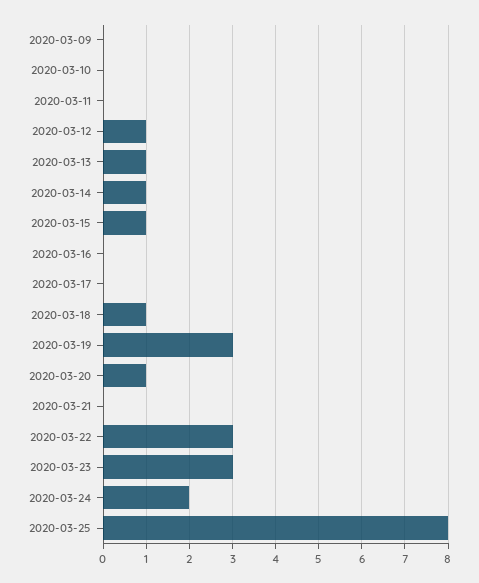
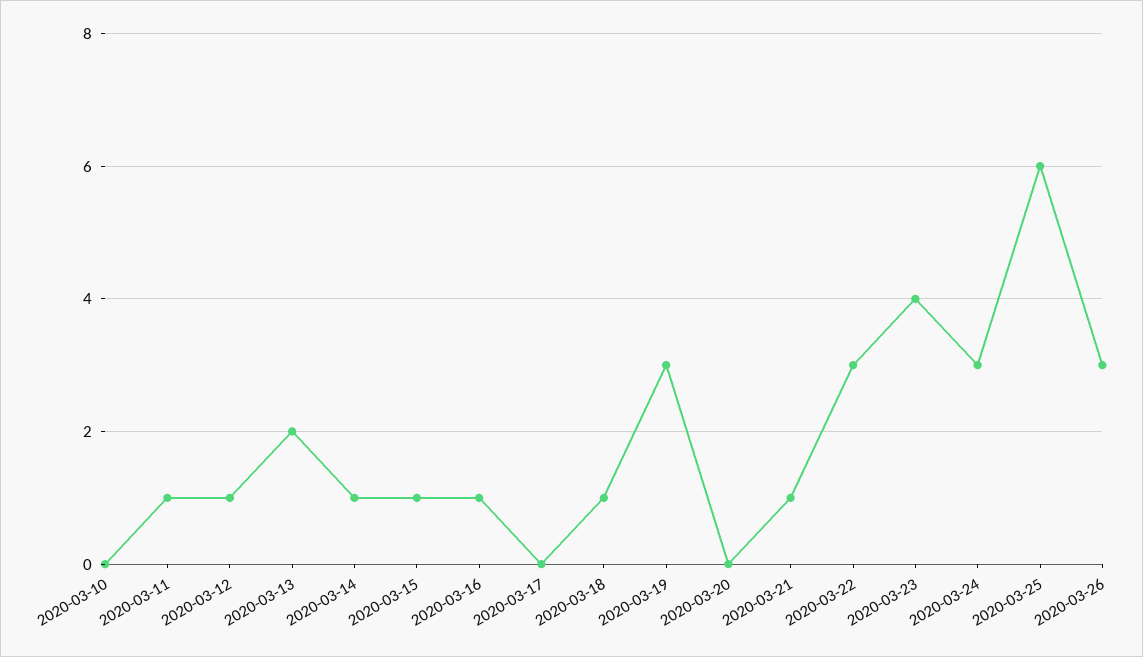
2020-03-09: 0 -> none
2020-03-11: 0 -> 1
2020-03-13: 1 -> 2
2020-03-16: 0 -> 1
2020-03-20: 1 -> 0
2020-03-21: 0 -> 1
2020-03-23: 3 -> 4
2020-03-24: 2 -> 3
2020-03-25: 8 -> 6
2020-03-26: none -> 3

